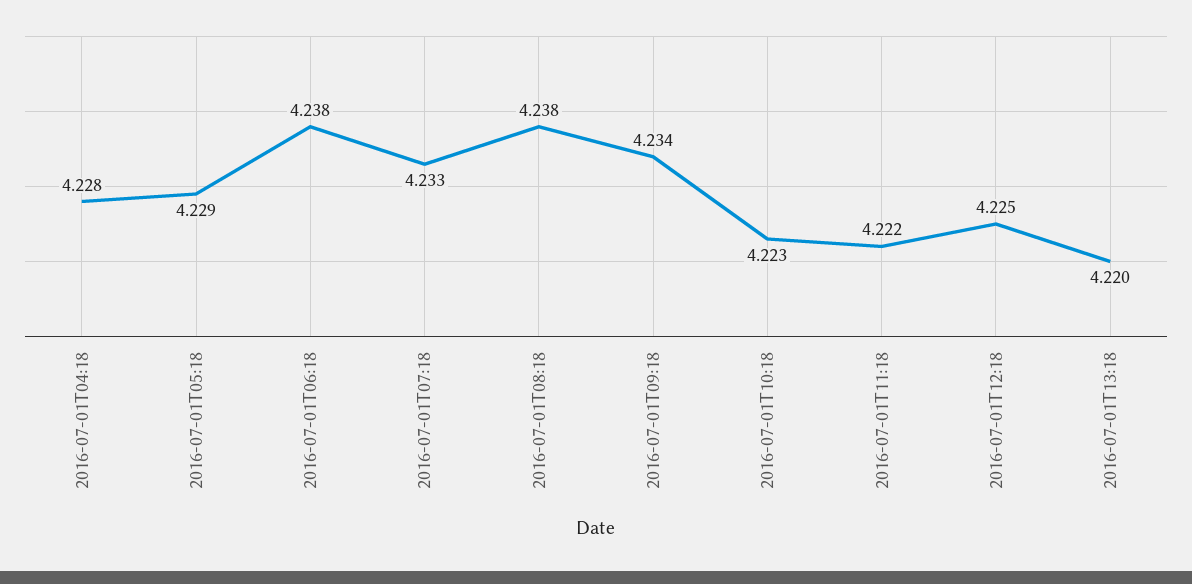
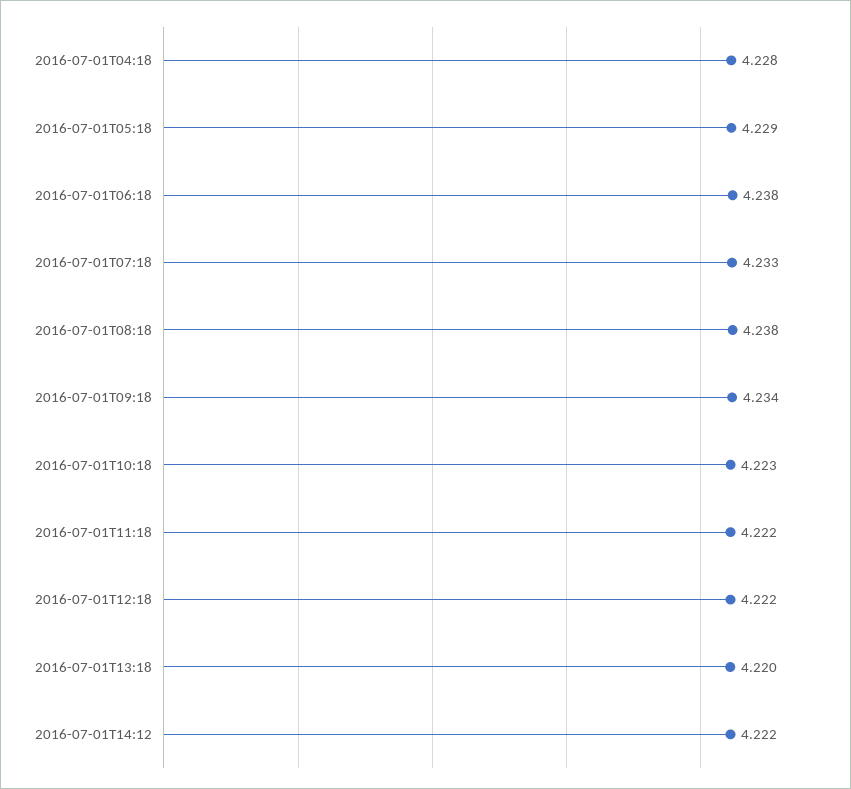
2016-07-01T12:18: 4.225 -> 4.222
2016-07-01T14:12: none -> 4.222

